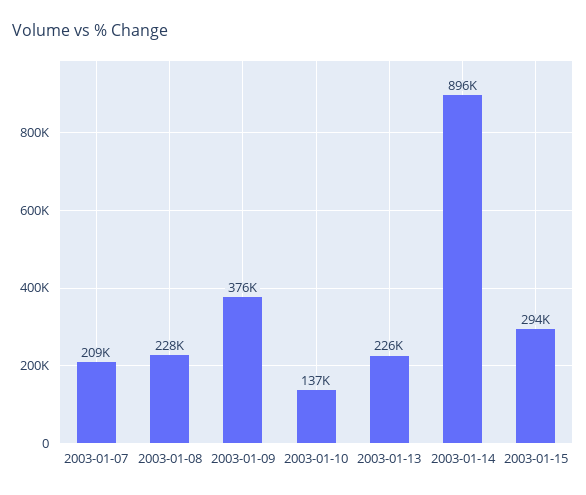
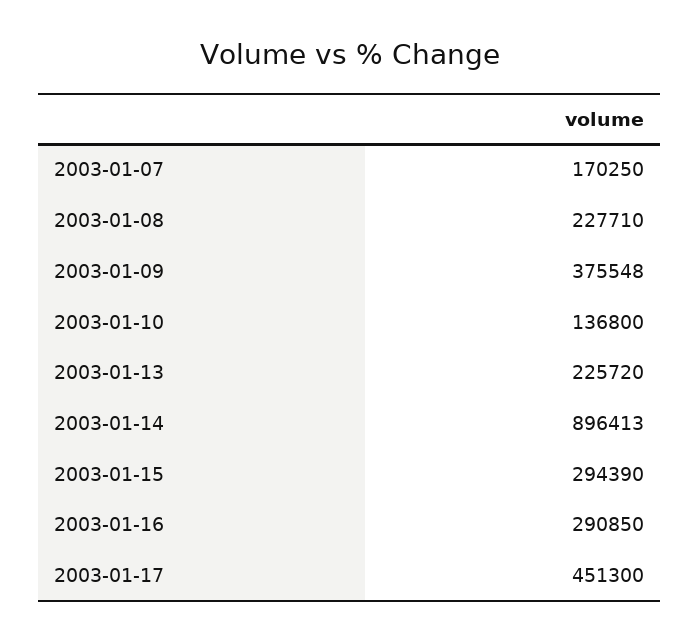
2003-01-07: 209000 -> 170250
2003-01-16: none -> 290850
2003-01-17: none -> 451300

